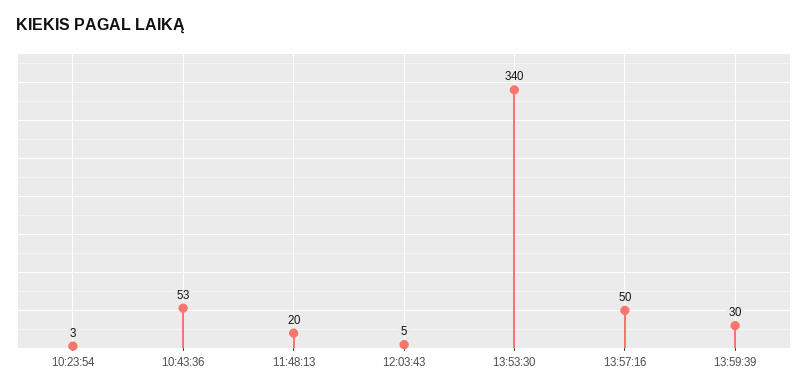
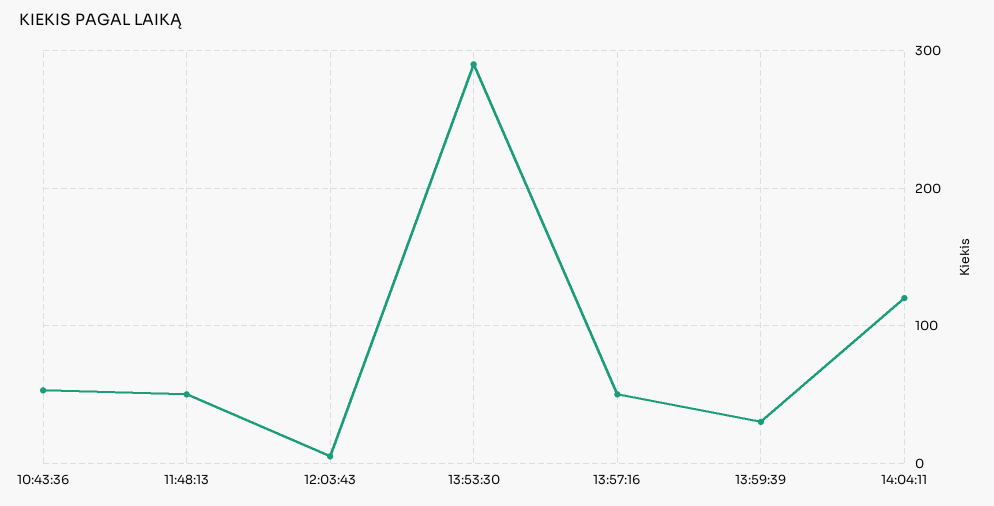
10:23:54: 3 -> none
11:48:13: 20 -> 50
13:53:30: 340 -> 290
14:04:11: none -> 120

